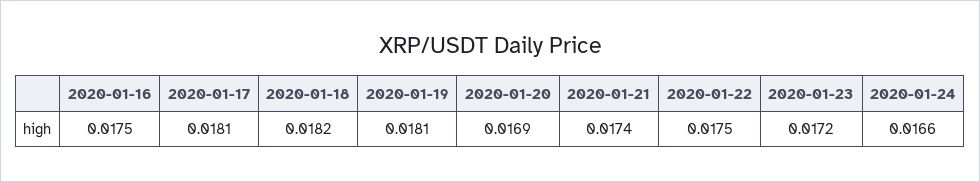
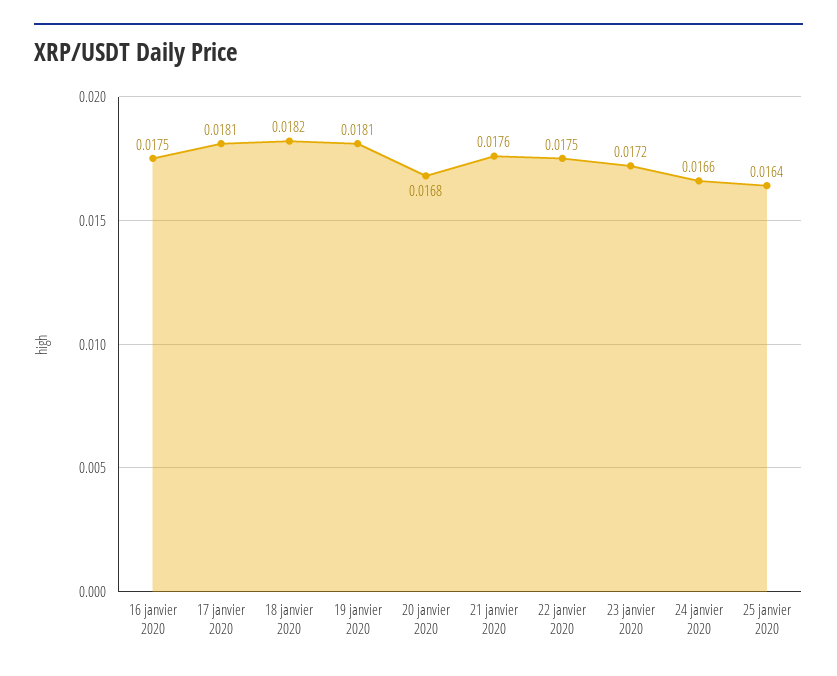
2020-01-20: 0.0169 -> 0.0168
2020-01-21: 0.0174 -> 0.0176
25 janvier 2020: none -> 0.0164

